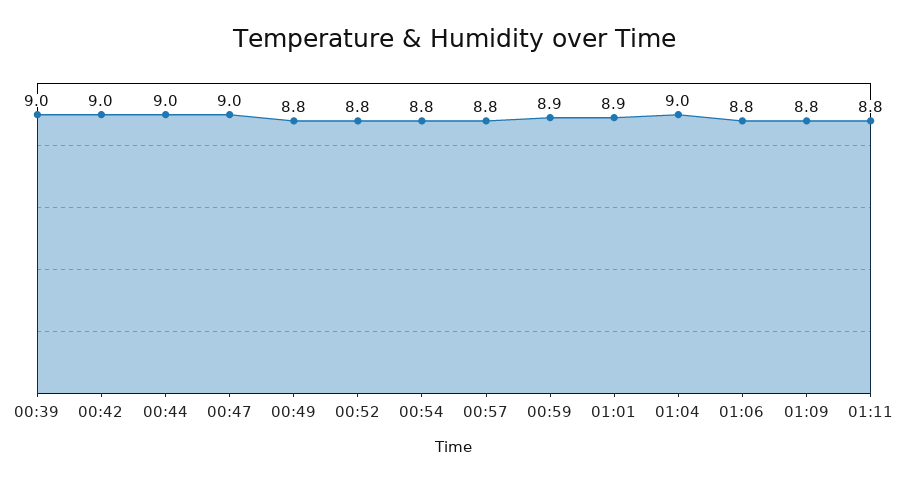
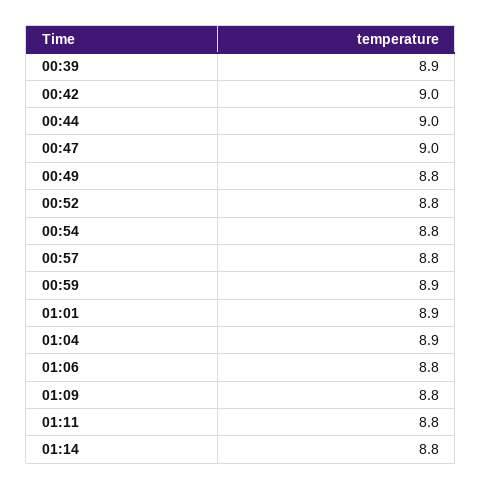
00:39: 9 -> 8.9
01:04: 9 -> 8.9
01:14: none -> 8.8

